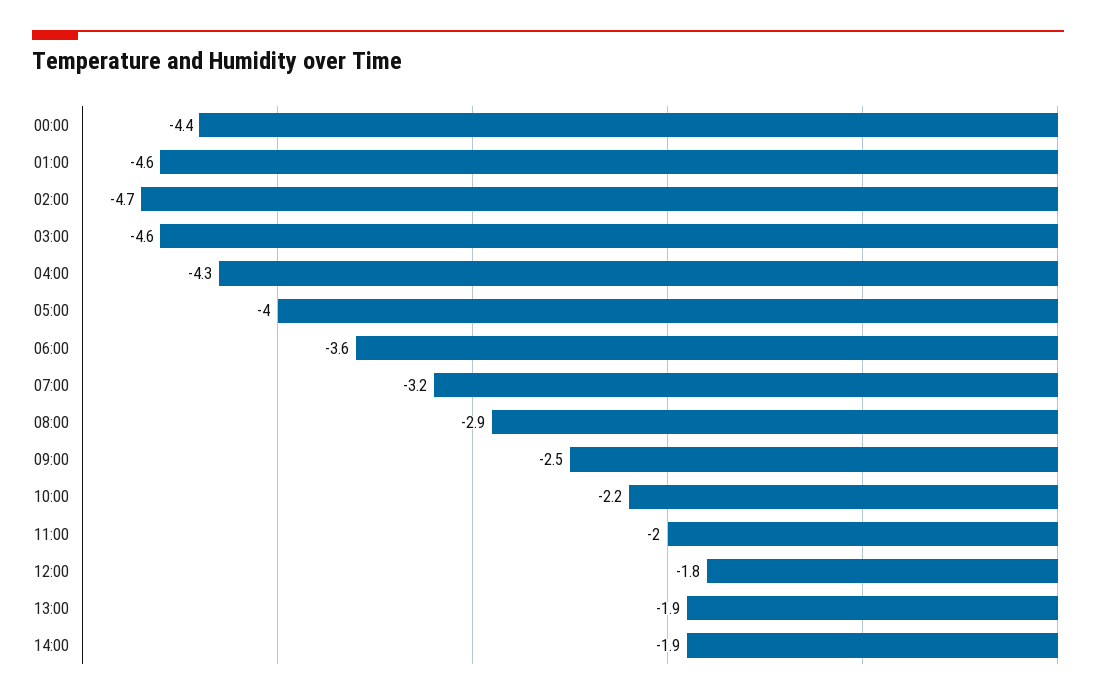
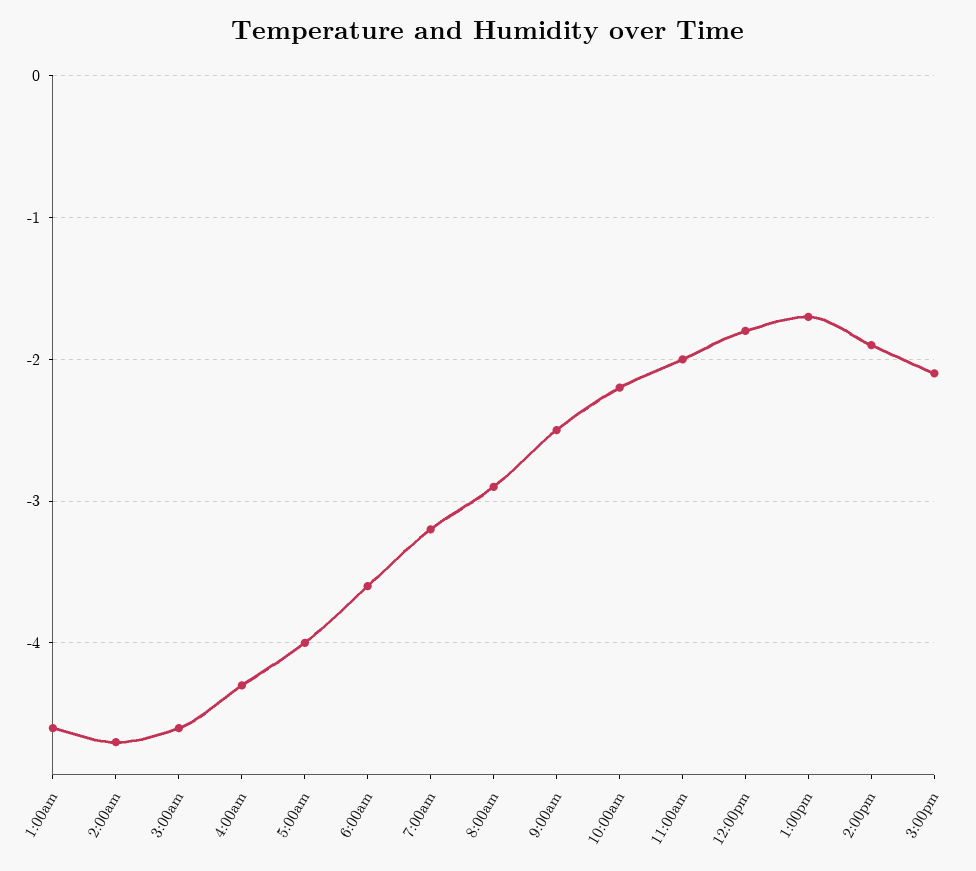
00:00: -4.4 -> none
13:00: -1.9 -> -1.7
3:00pm: none -> -2.1

